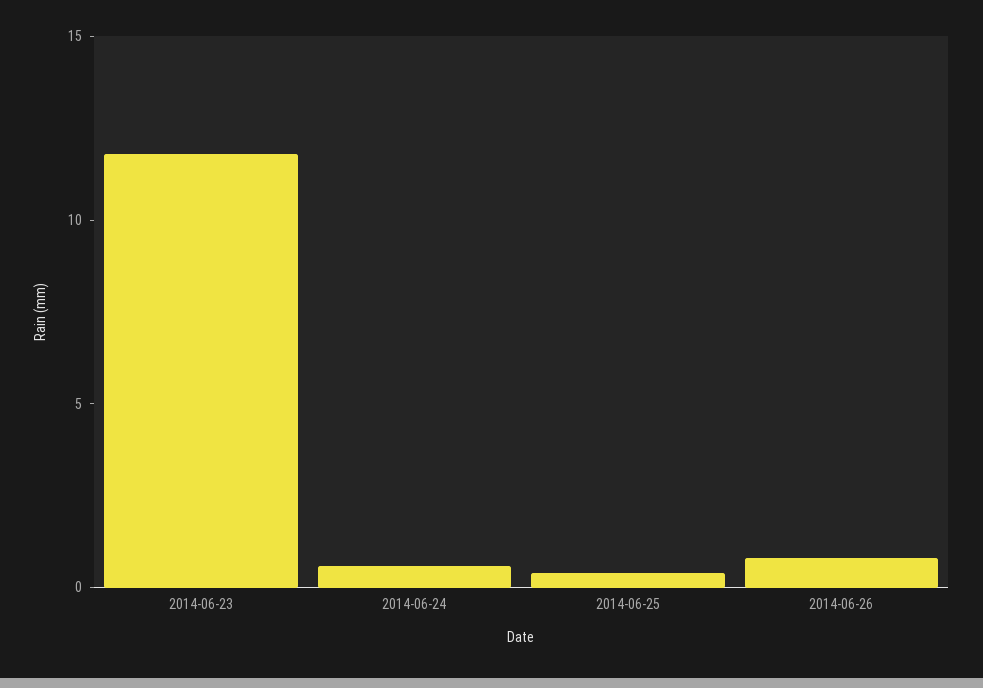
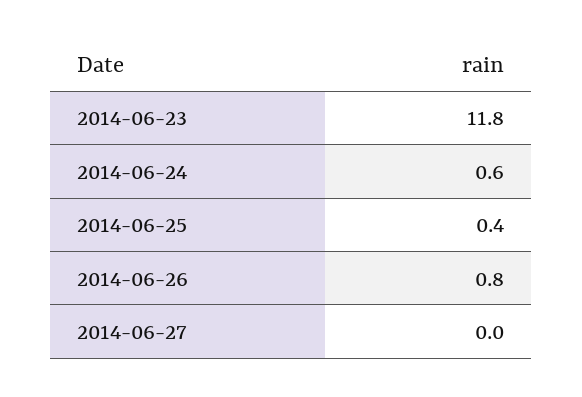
2014-06-27: none -> 0

